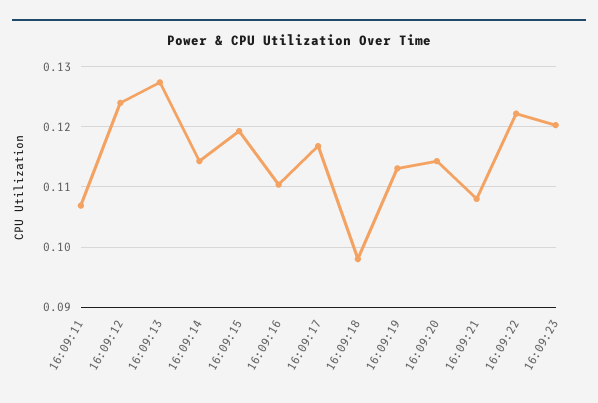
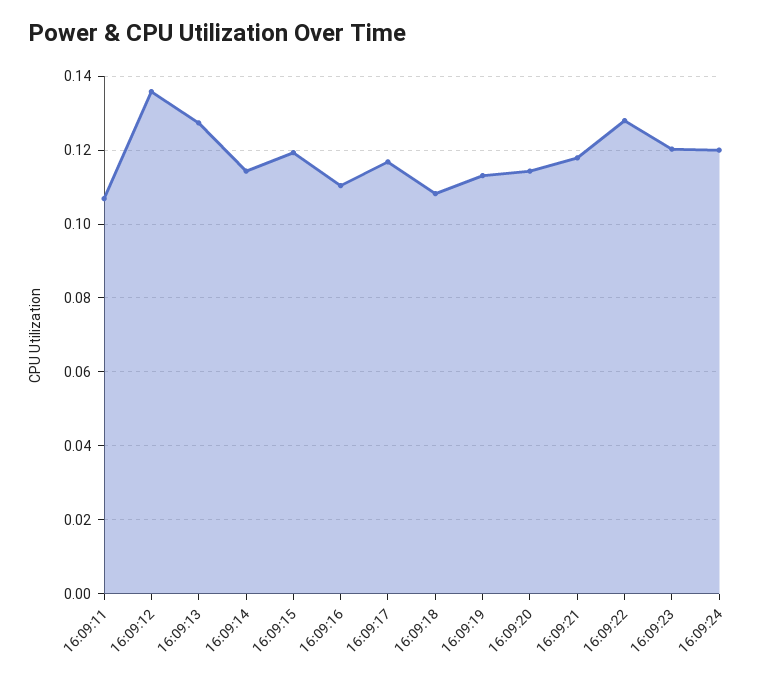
16:09:12: 0.124 -> 0.136
16:09:18: 0.098 -> 0.108
16:09:21: 0.108 -> 0.118
16:09:22: 0.122 -> 0.128
16:09:24: none -> 0.12

